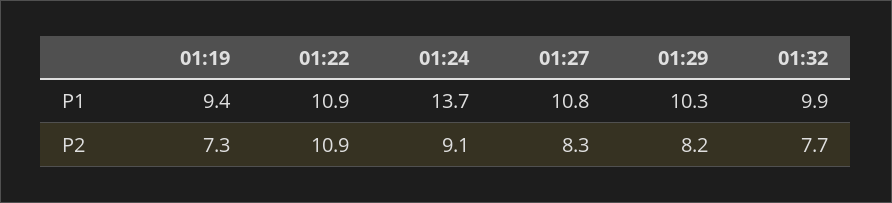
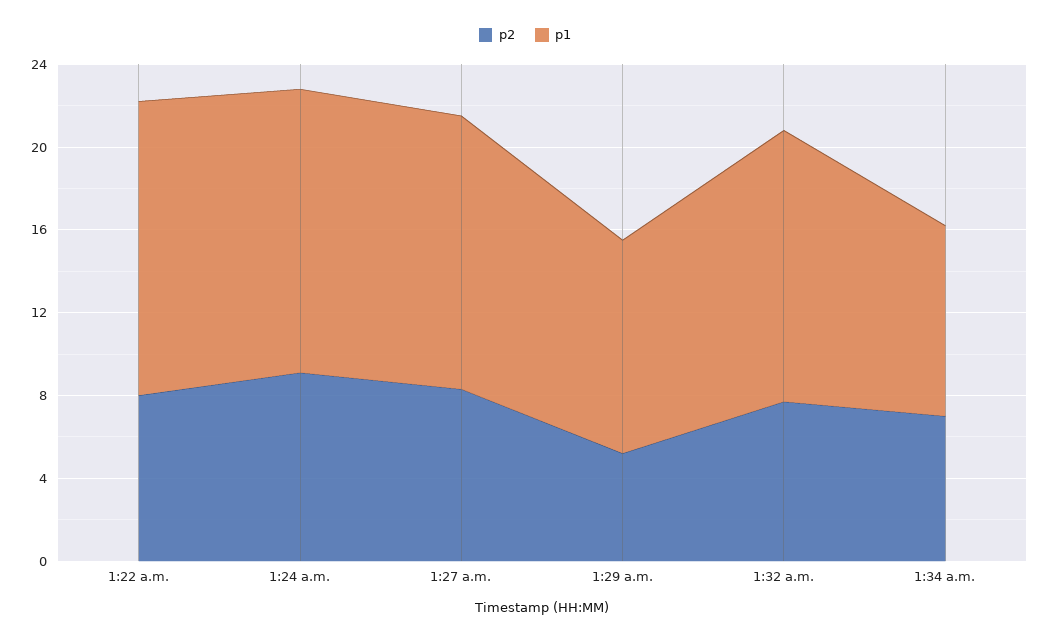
P1, 01:19: 9.4 -> none
P1, 01:22: 10.9 -> 14
P1, 01:27: 10.8 -> 13
P1, 01:32: 9.9 -> 13
P2, 01:19: 7.3 -> none
P2, 01:22: 10.9 -> 8
P2, 01:29: 8.2 -> 5
P2, 1:34 a.m.: none -> 7
P1, 1:34 a.m.: none -> 9

